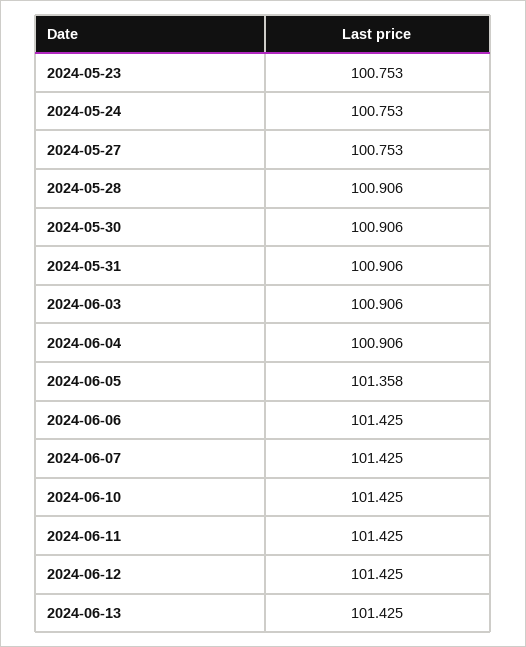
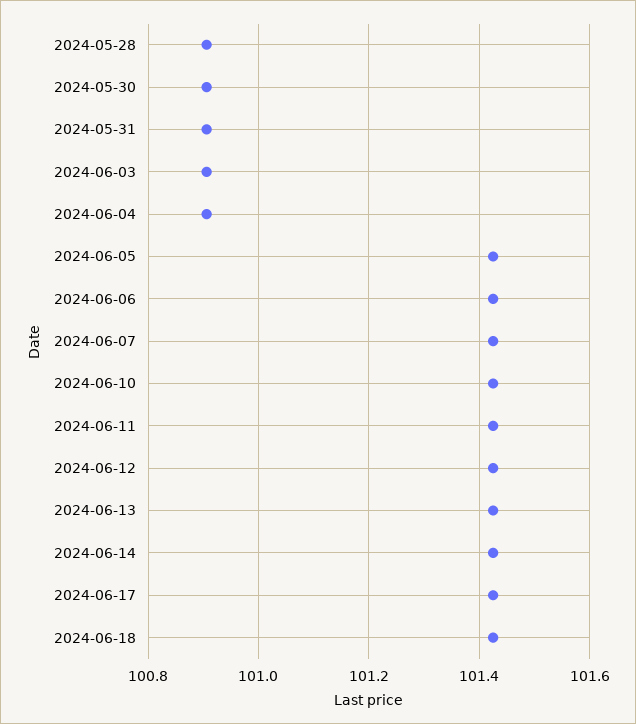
2024-05-23: 100.753 -> none
2024-05-24: 100.753 -> none
2024-05-27: 100.753 -> none
2024-06-05: 101.358 -> 101.42
2024-06-14: none -> 101.42
2024-06-17: none -> 101.42
2024-06-18: none -> 101.42

